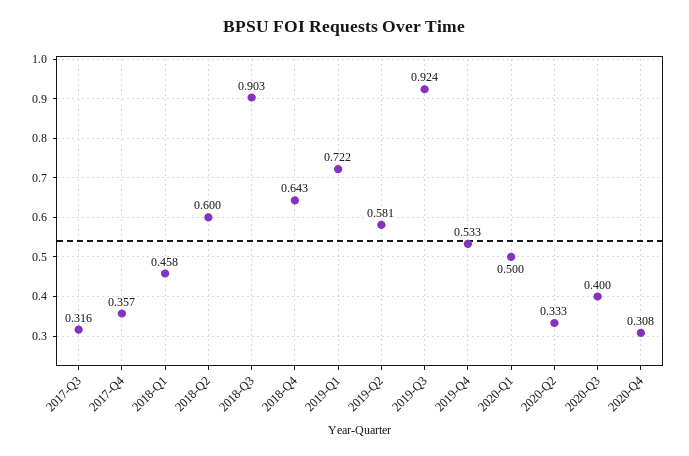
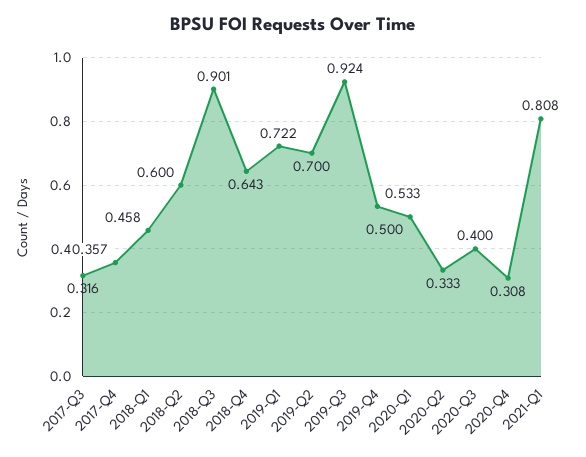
2018-Q3: 0.903 -> 0.901
2019-Q2: 0.581 -> 0.7
2021-Q1: none -> 0.808

